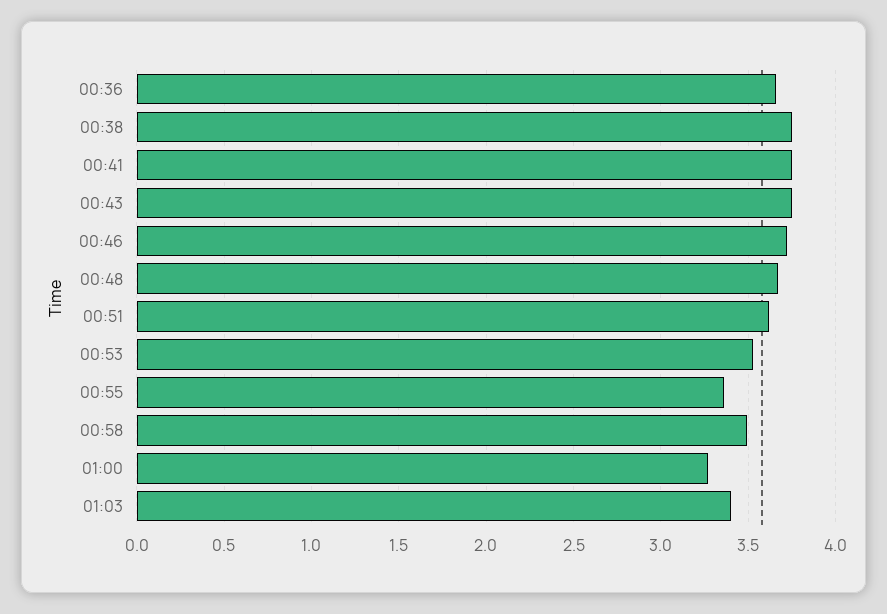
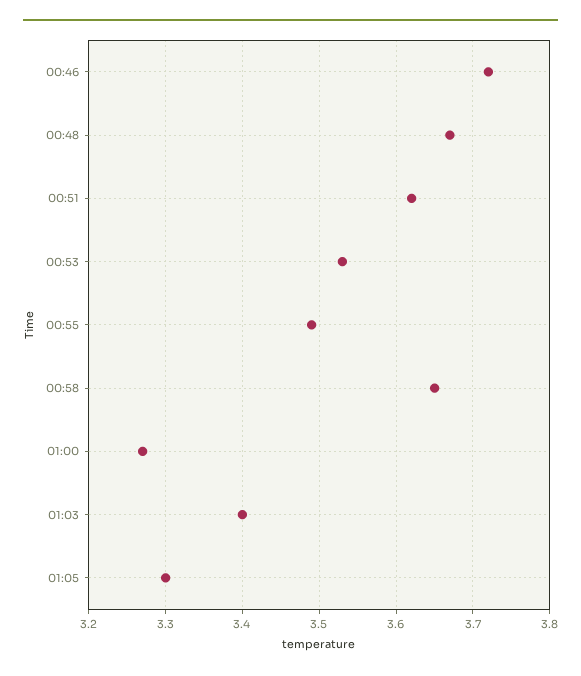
00:36: 3.65 -> none
00:38: 3.75 -> none
00:41: 3.75 -> none
00:43: 3.75 -> none
00:55: 3.35 -> 3.49
00:58: 3.5 -> 3.65
01:05: none -> 3.3

